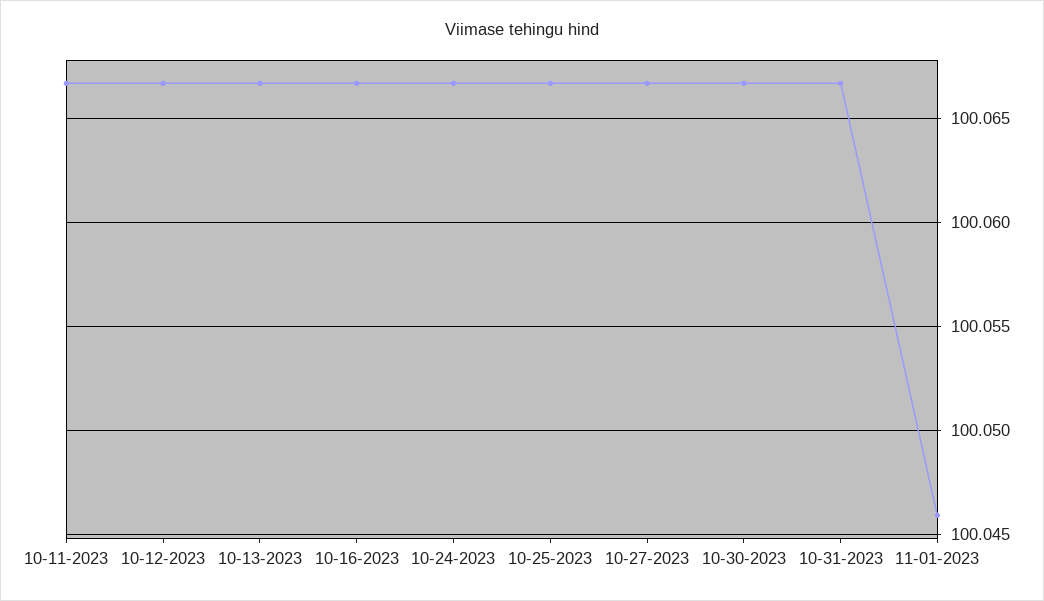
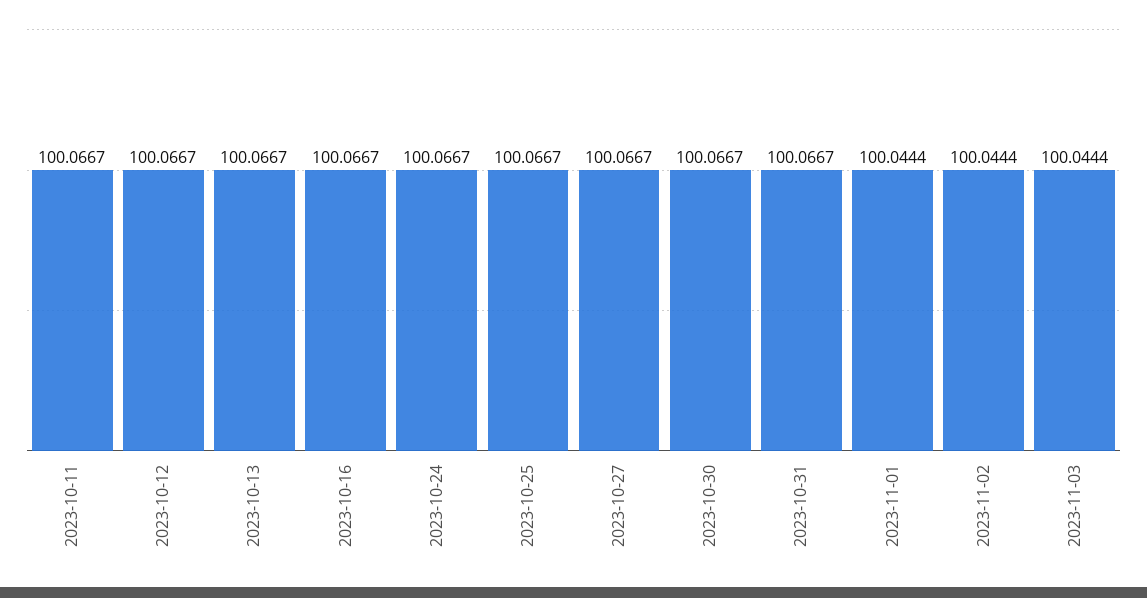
11-01-2023: 100.046 -> 100.0444
2023-11-02: none -> 100.0444
2023-11-03: none -> 100.0444

